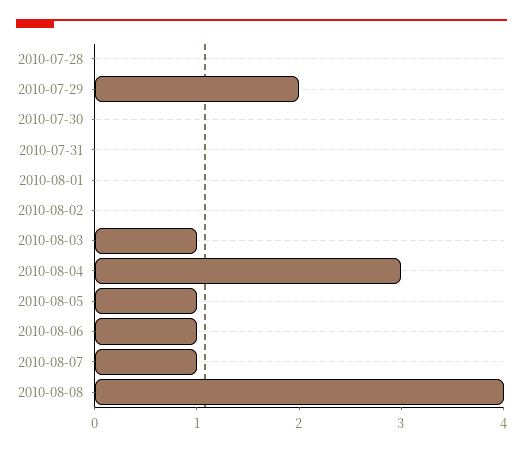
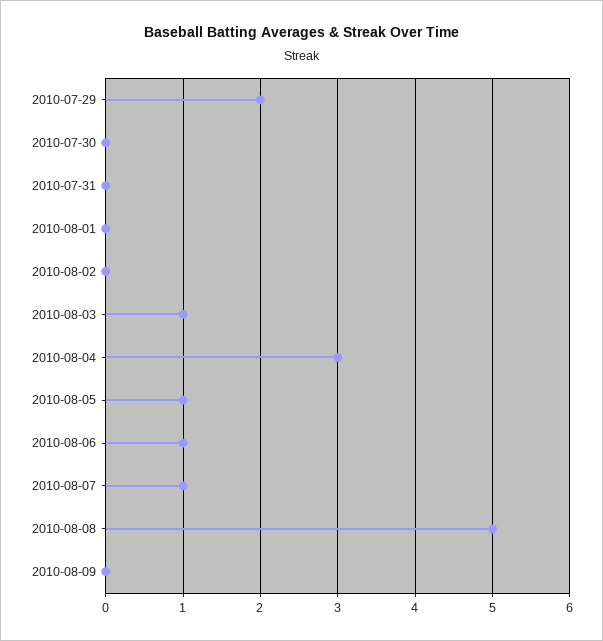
2010-07-28: 0 -> none
2010-08-08: 4 -> 5
2010-08-09: none -> 0

